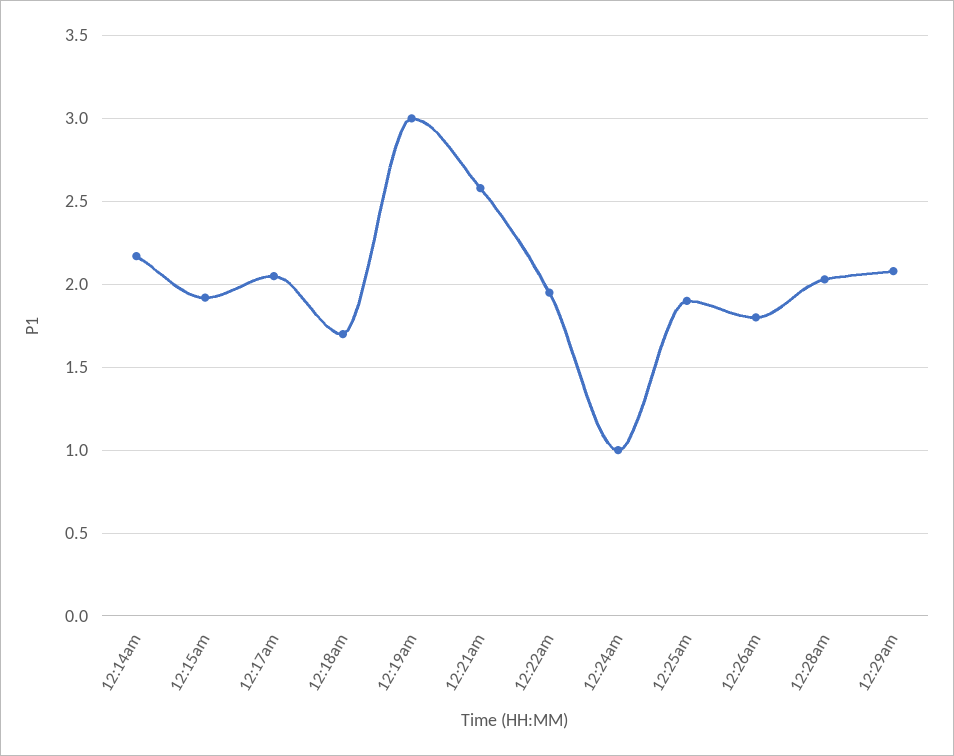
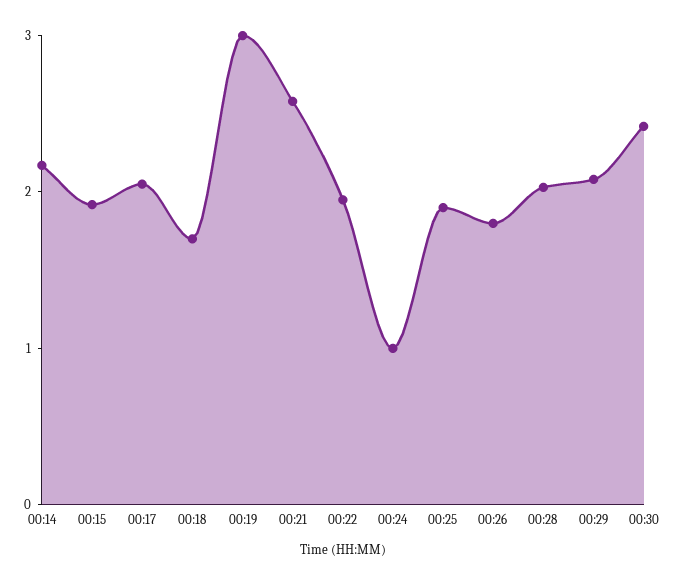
00:30: none -> 2.4

